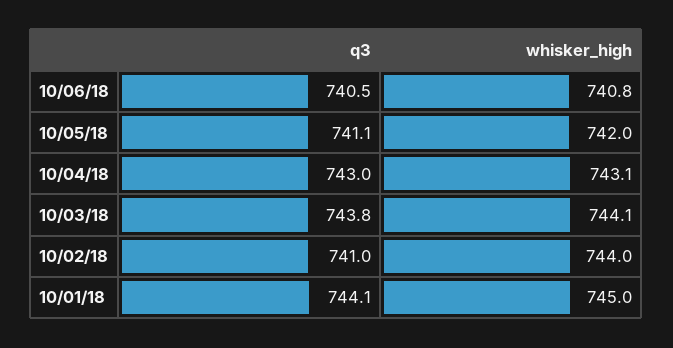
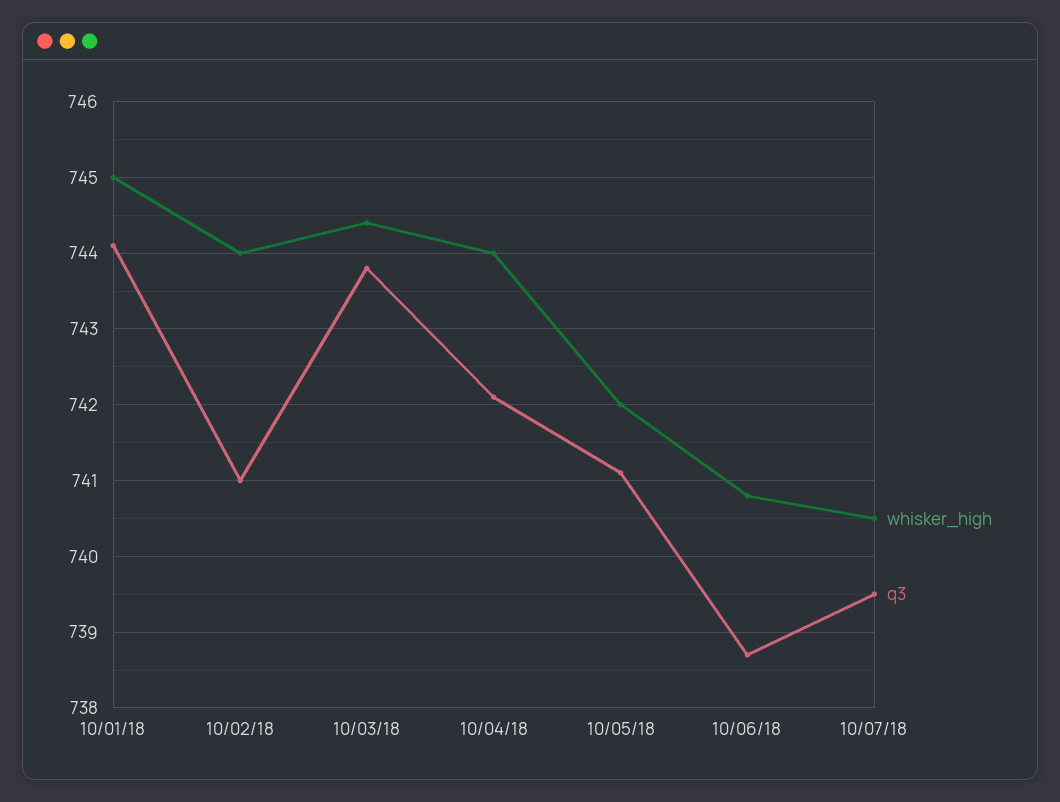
q3, 10/06/18: 740.5 -> 738.7
q3, 10/04/18: 743 -> 742.1
whisker_high, 10/04/18: 743.1 -> 744
whisker_high, 10/03/18: 744.1 -> 744.4
whisker_high, 10/07/18: none -> 740.5
q3, 10/07/18: none -> 739.5

